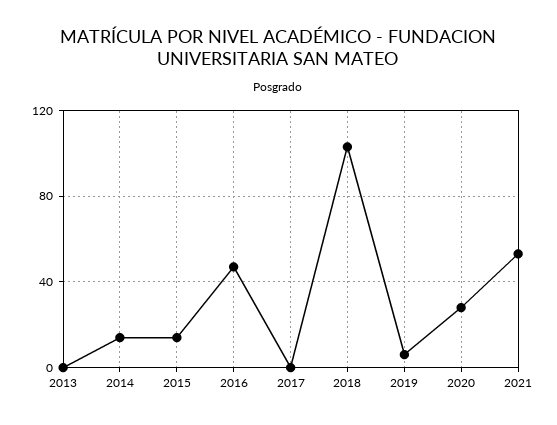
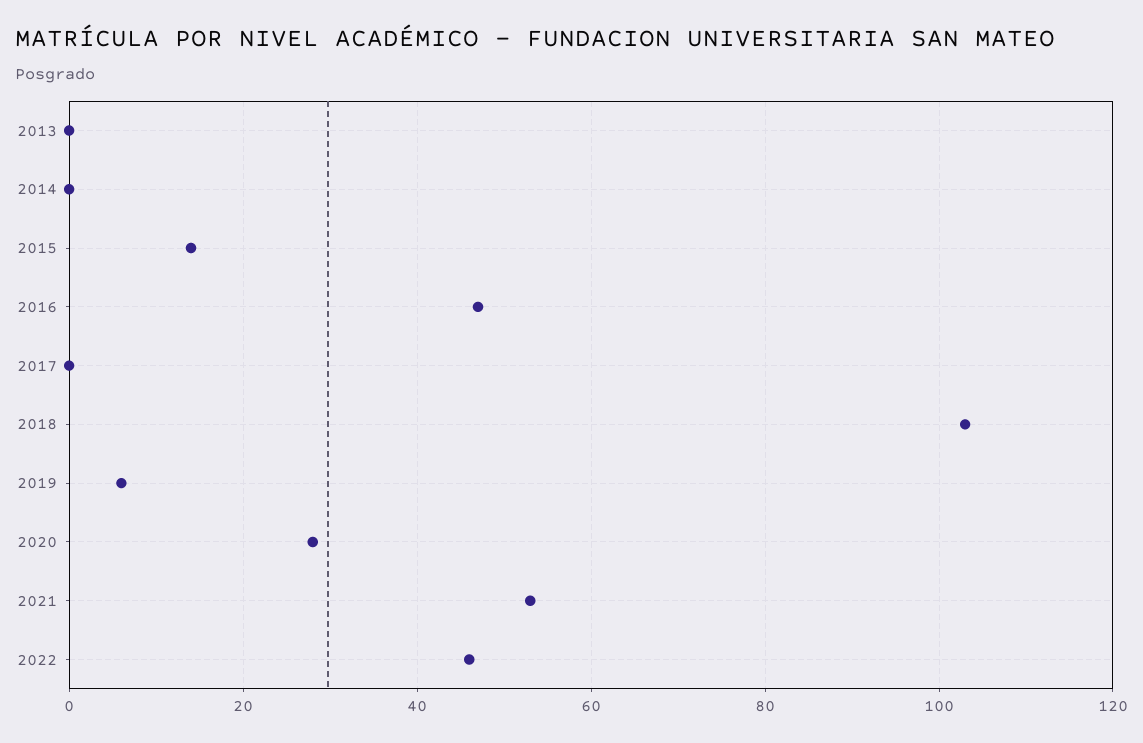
2014: 15 -> 0
2022: none -> 45

